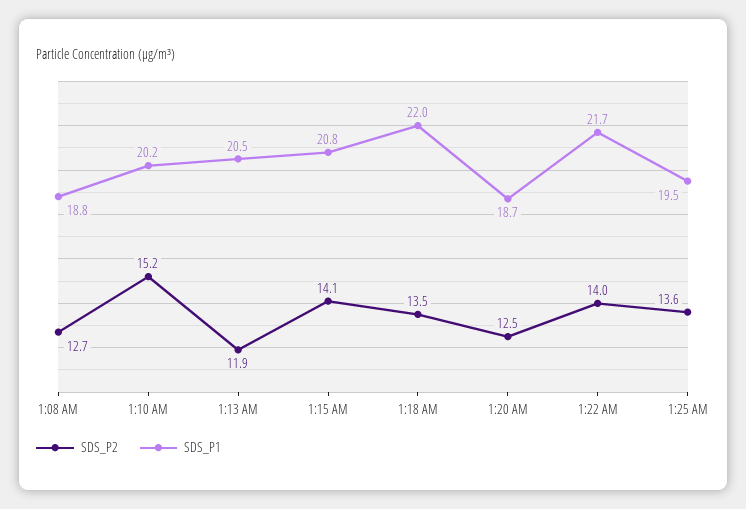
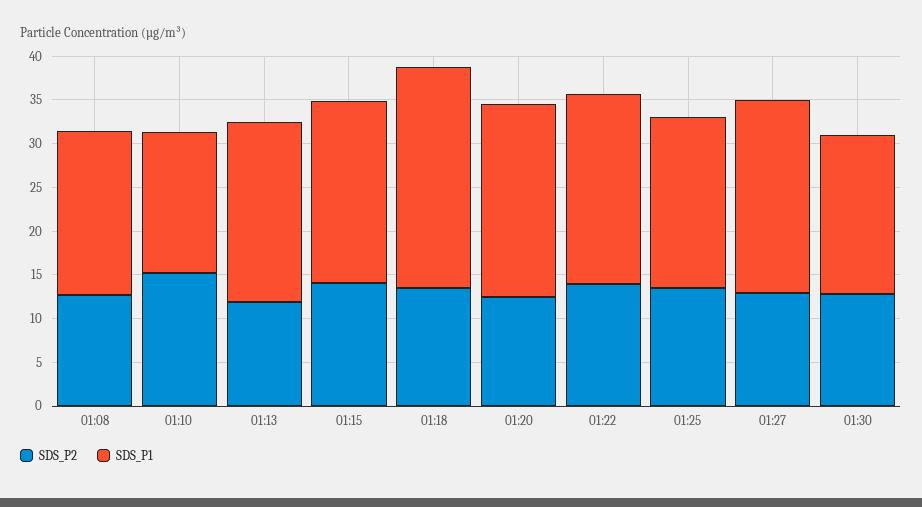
SDS_P1, 1:10 AM: 20.2 -> 16
SDS_P1, 1:18 AM: 22 -> 25
SDS_P1, 1:20 AM: 18.7 -> 22
SDS_P2, 01:27: none -> 13
SDS_P1, 01:27: none -> 22
SDS_P2, 01:30: none -> 13
SDS_P1, 01:30: none -> 18

